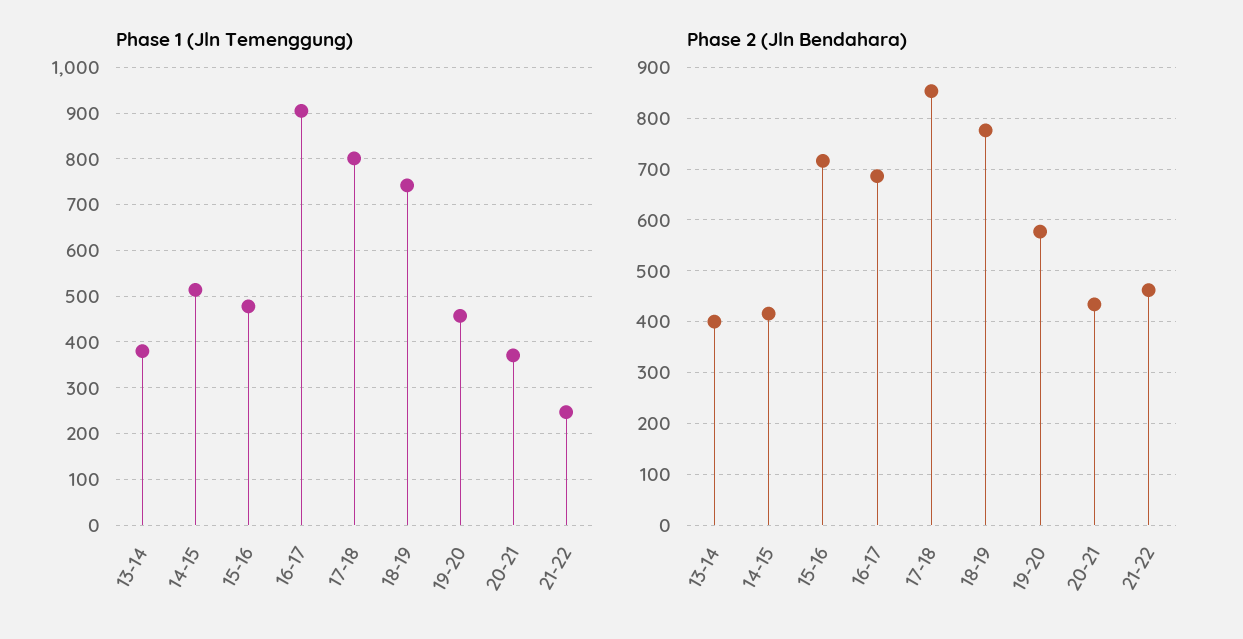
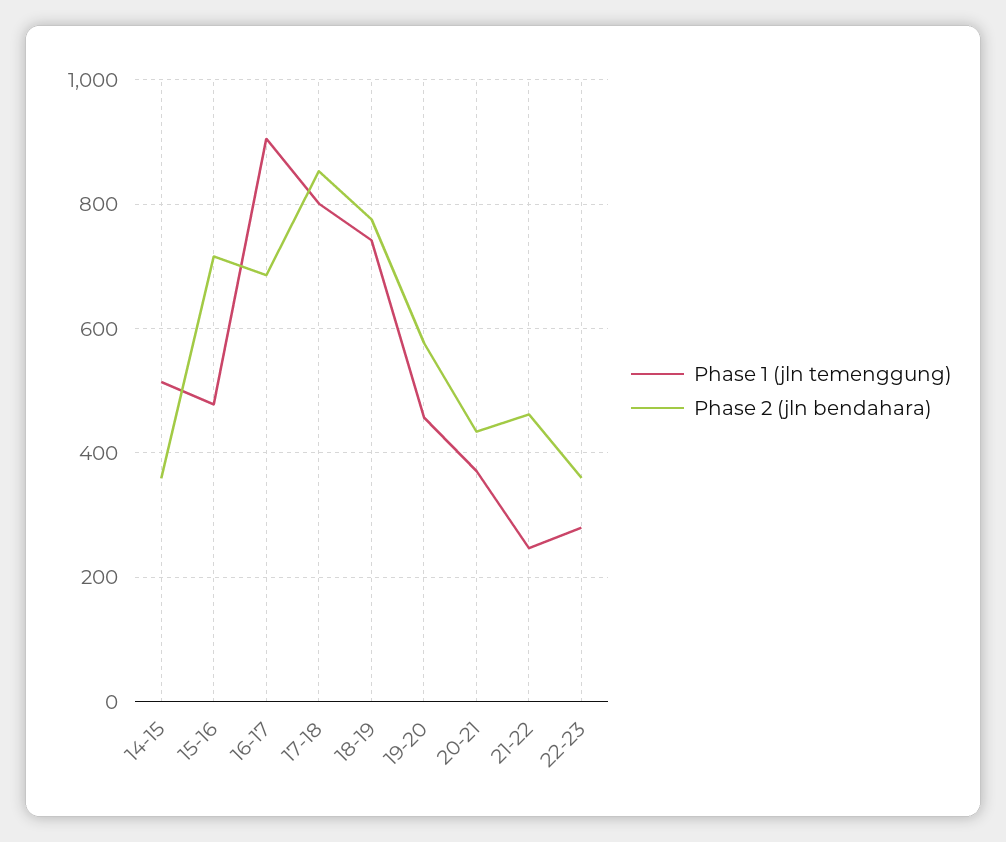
Phase 1 (Jln Temenggung), 13-14: 380 -> none
Phase 2 (Jln Bendahara), 13-14: 400 -> none
Phase 2 (Jln Bendahara), 14-15: 420 -> 360
Phase 1 (Jln Temenggung), 22-23: none -> 280
Phase 2 (Jln Bendahara), 22-23: none -> 360

